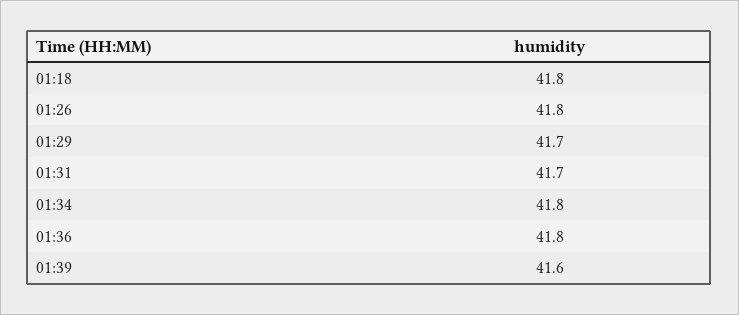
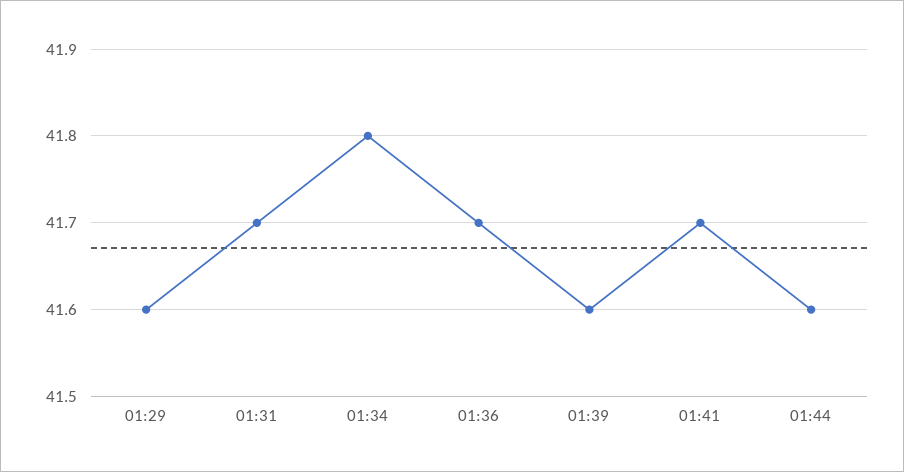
01:18: 41.8 -> none
01:26: 41.8 -> none
01:29: 41.7 -> 41.6
01:36: 41.8 -> 41.7
01:41: none -> 41.7
01:44: none -> 41.6

